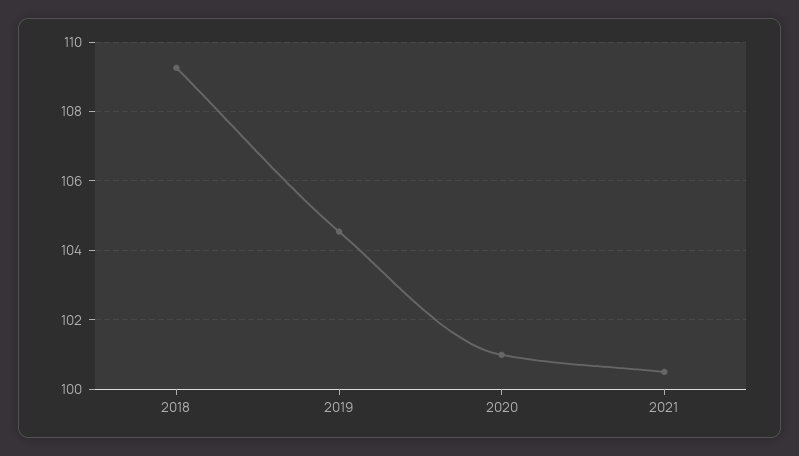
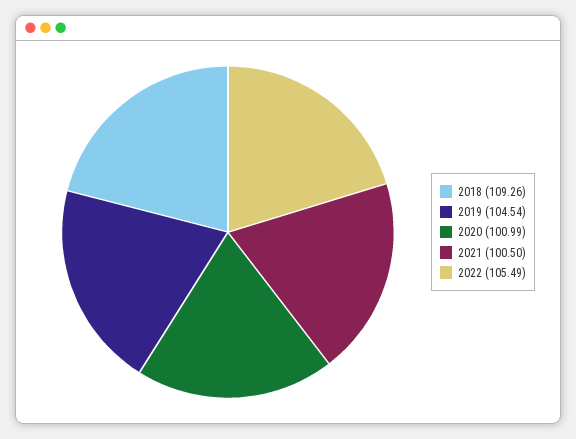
2022: none -> 105.49

